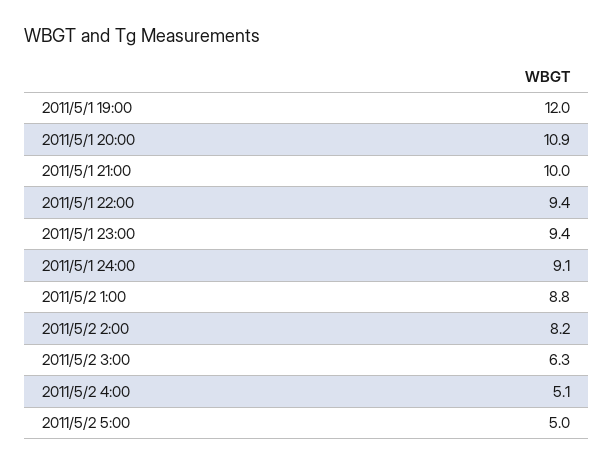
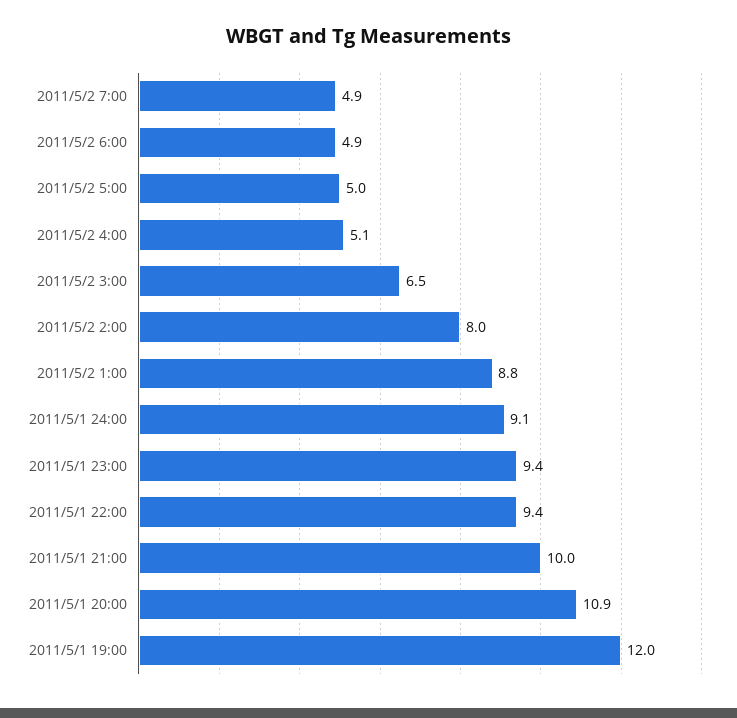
2011/5/2 2:00: 8.2 -> 8
2011/5/2 3:00: 6.3 -> 6.5
2011/5/2 7:00: none -> 4.9
2011/5/2 6:00: none -> 4.9

